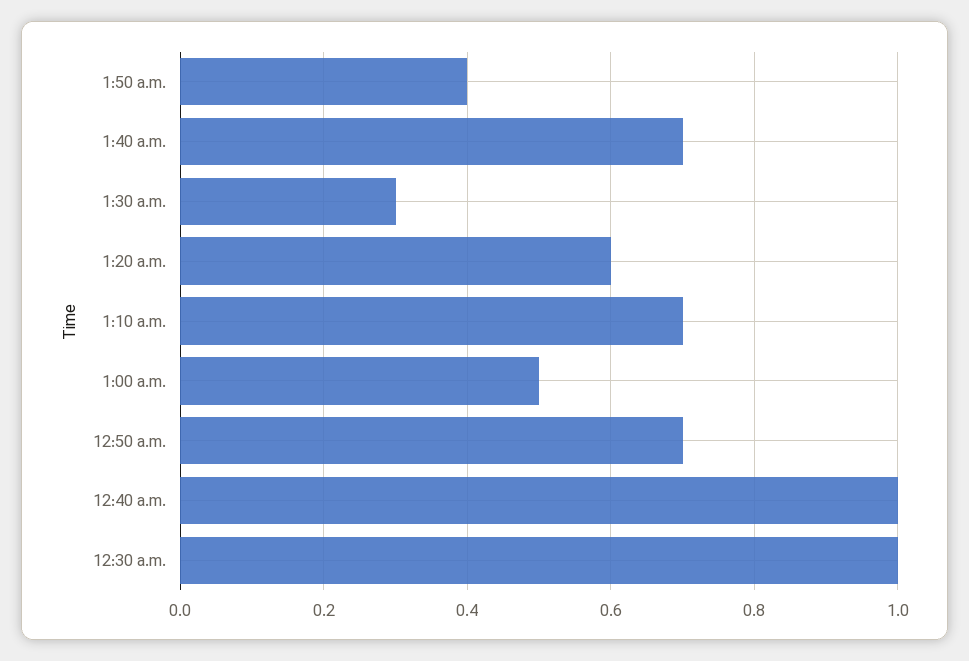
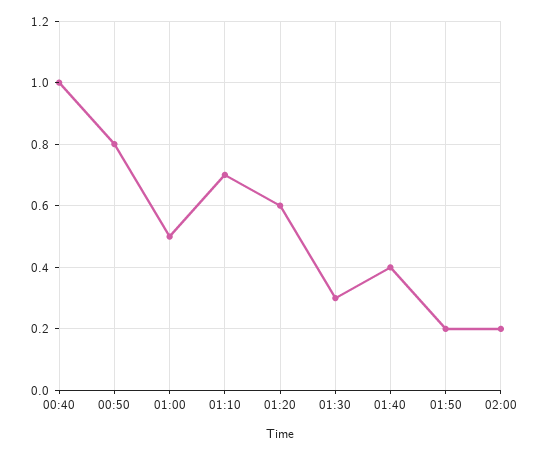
1:50 a.m.: 0.4 -> 0.2
1:40 a.m.: 0.7 -> 0.4
12:50 a.m.: 0.7 -> 0.8
12:30 a.m.: 1 -> none
02:00: none -> 0.2

